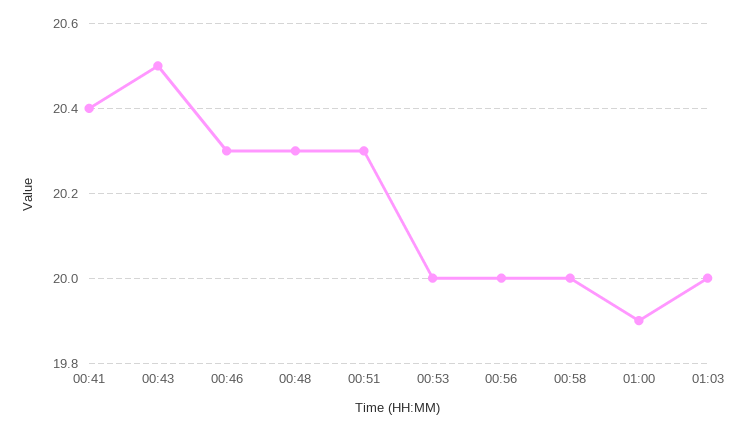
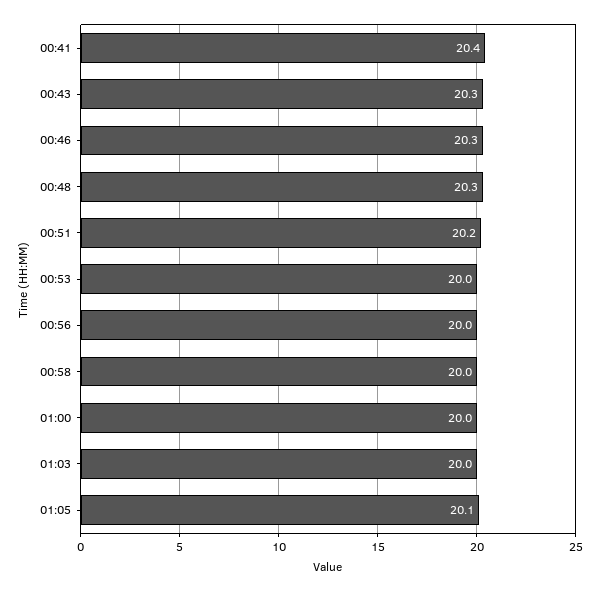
00:43: 20.5 -> 20.3
00:51: 20.3 -> 20.2
01:00: 19.9 -> 20
01:05: none -> 20.1

